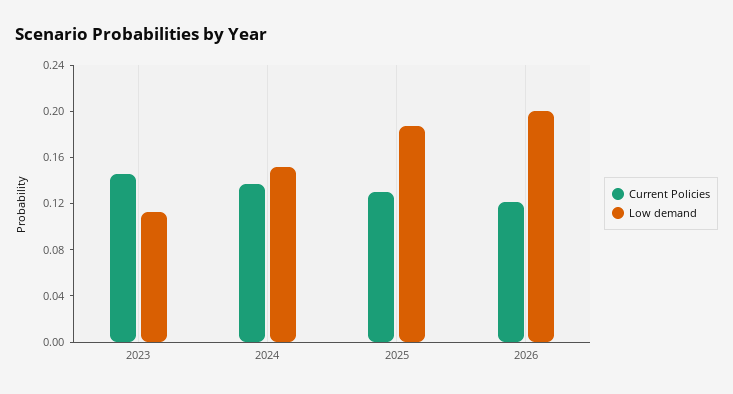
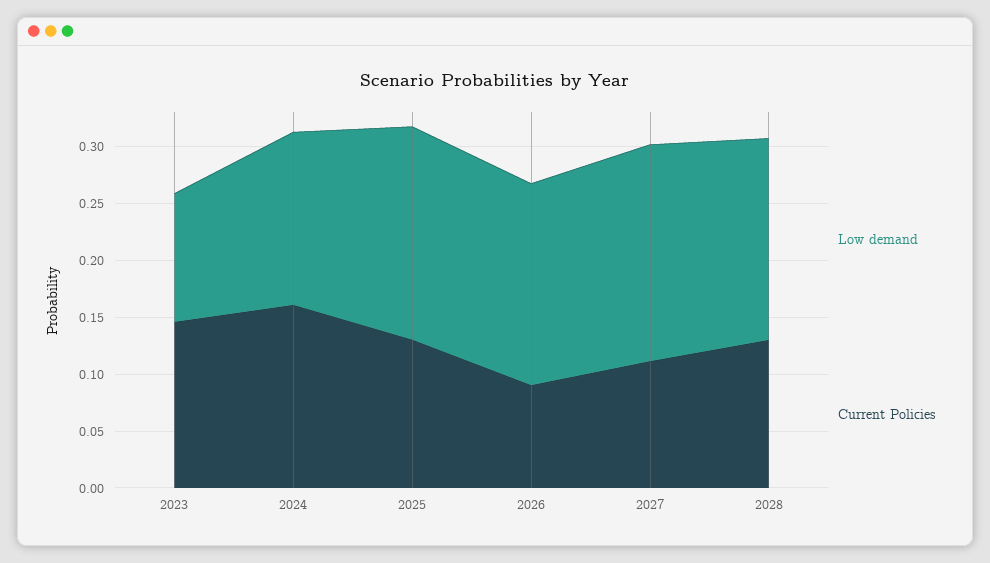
Current Policies, 2024: 0.14 -> 0.16
Current Policies, 2026: 0.12 -> 0.09
Low demand, 2026: 0.2 -> 0.18
Low demand, 2027: none -> 0.19
Current Policies, 2027: none -> 0.11
Low demand, 2028: none -> 0.18
Current Policies, 2028: none -> 0.13

